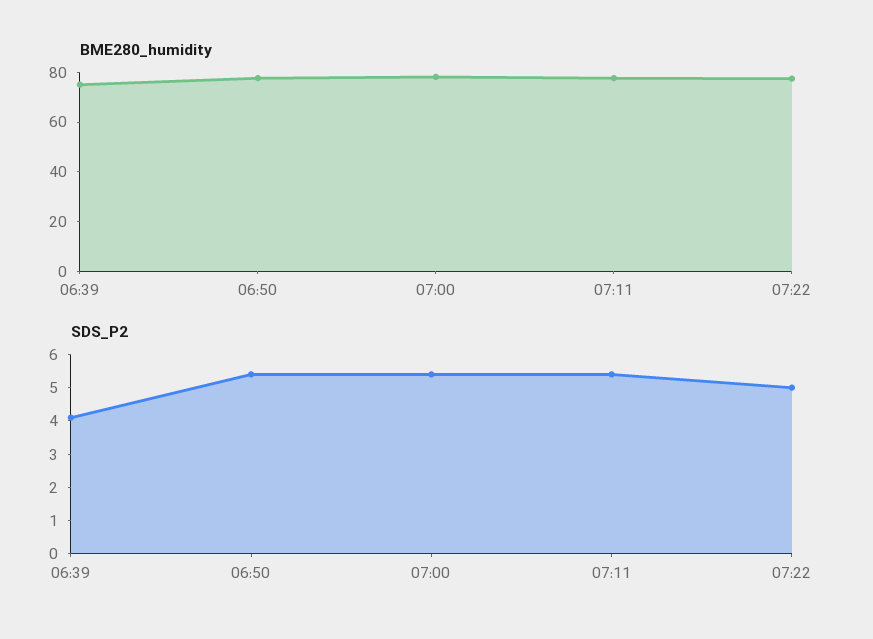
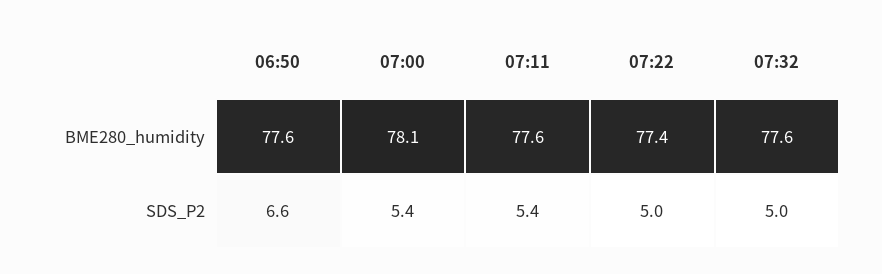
BME280_humidity, 06:39: 75 -> none
SDS_P2, 06:39: 4 -> none
SDS_P2, 06:50: 5.5 -> 6.6
BME280_humidity, 07:32: none -> 77.6
SDS_P2, 07:32: none -> 5

